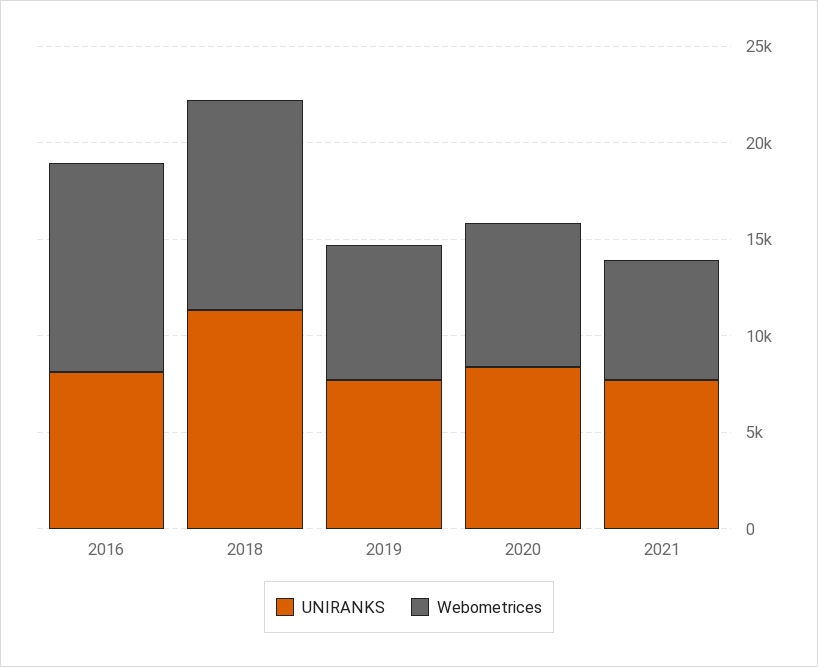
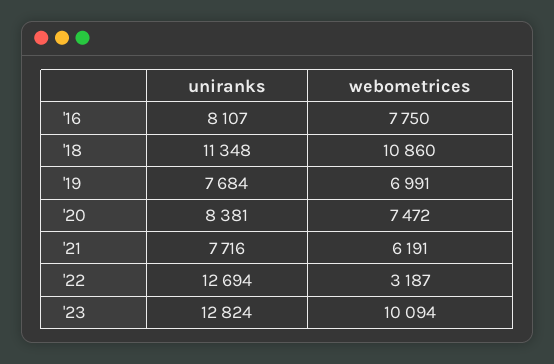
Webometrices, 2016: 11000 -> 7750
UNIRANKS, '22: none -> 12694
Webometrices, '22: none -> 3187
UNIRANKS, '23: none -> 12824
Webometrices, '23: none -> 10094

